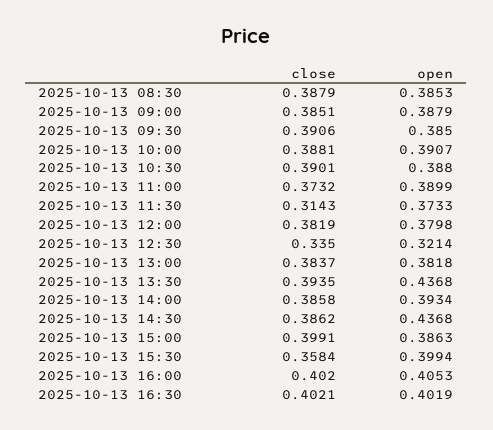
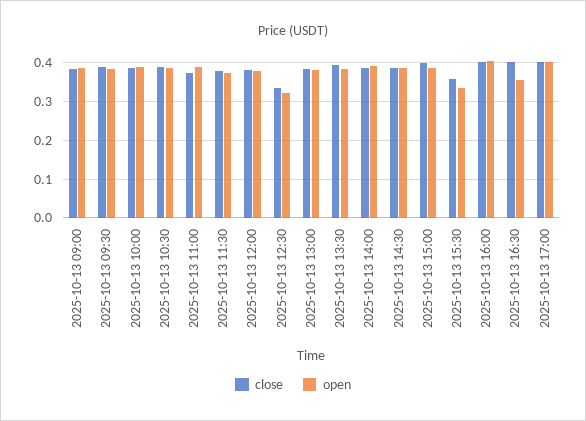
close, 2025-10-13 08:30: 0.3879 -> none
open, 2025-10-13 08:30: 0.3853 -> none
close, 2025-10-13 11:30: 0.3143 -> 0.38
open, 2025-10-13 13:30: 0.4368 -> 0.38
open, 2025-10-13 14:30: 0.4368 -> 0.38
open, 2025-10-13 15:30: 0.3994 -> 0.34
open, 2025-10-13 16:30: 0.4019 -> 0.36
close, 2025-10-13 17:00: none -> 0.4
open, 2025-10-13 17:00: none -> 0.4

